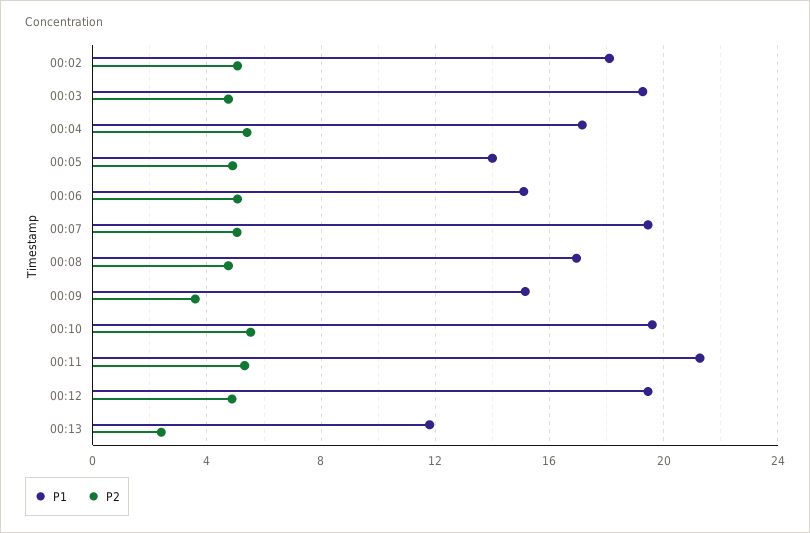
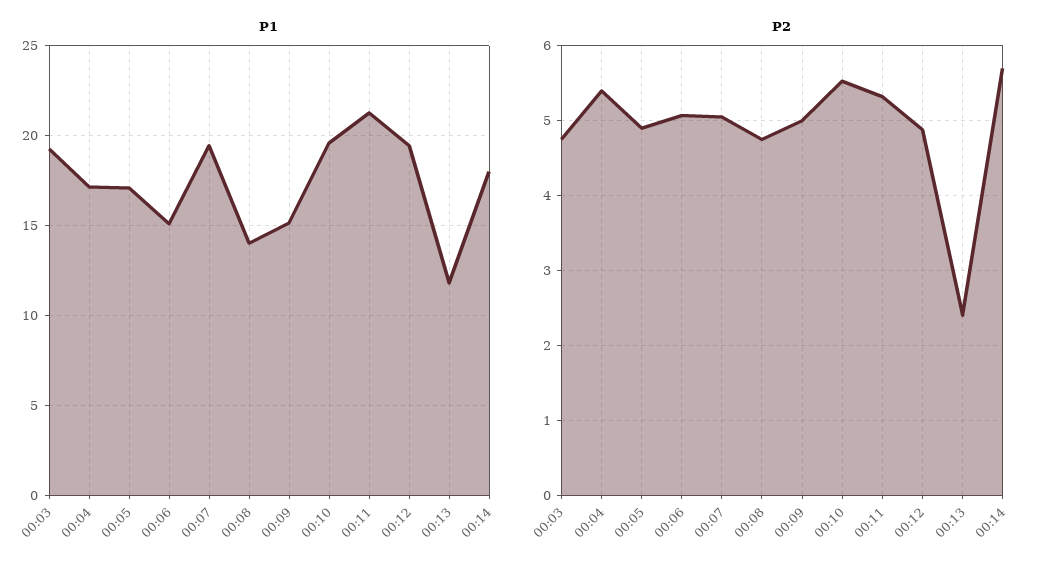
P1, 00:02: 18 -> none
P2, 00:02: 5 -> none
P1, 00:05: 14 -> 17
P1, 00:08: 17 -> 14
P2, 00:09: 3.5 -> 5
P1, 00:14: none -> 18
P2, 00:14: none -> 5.7

